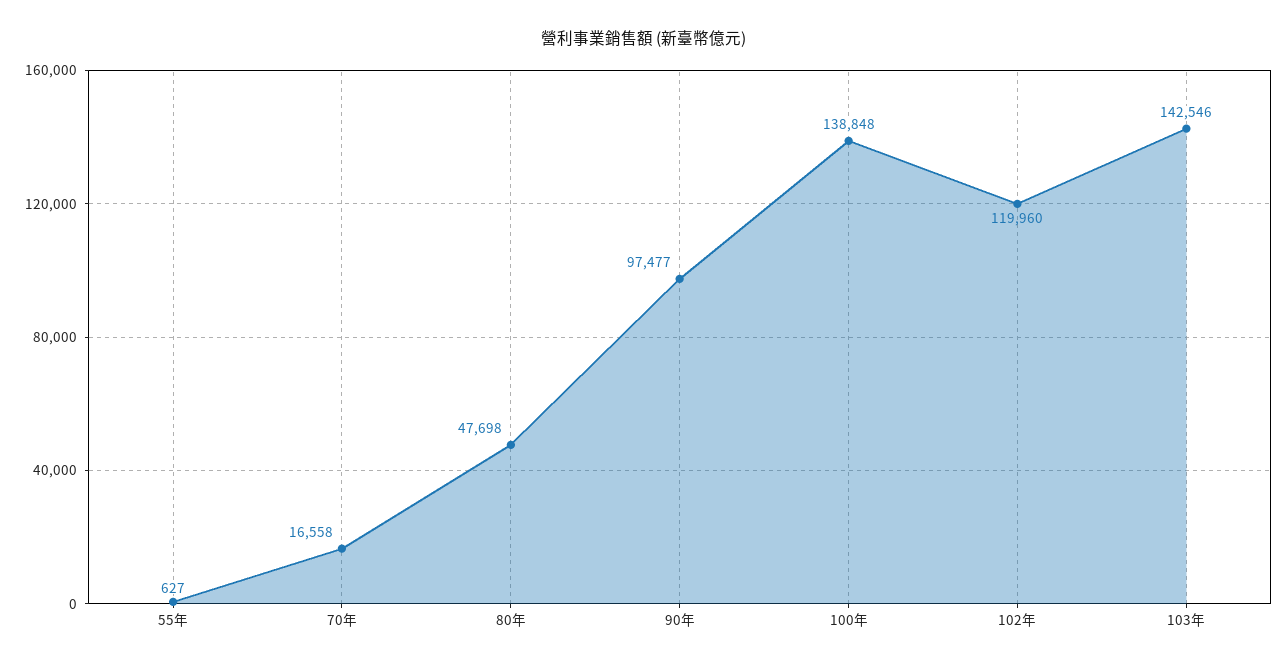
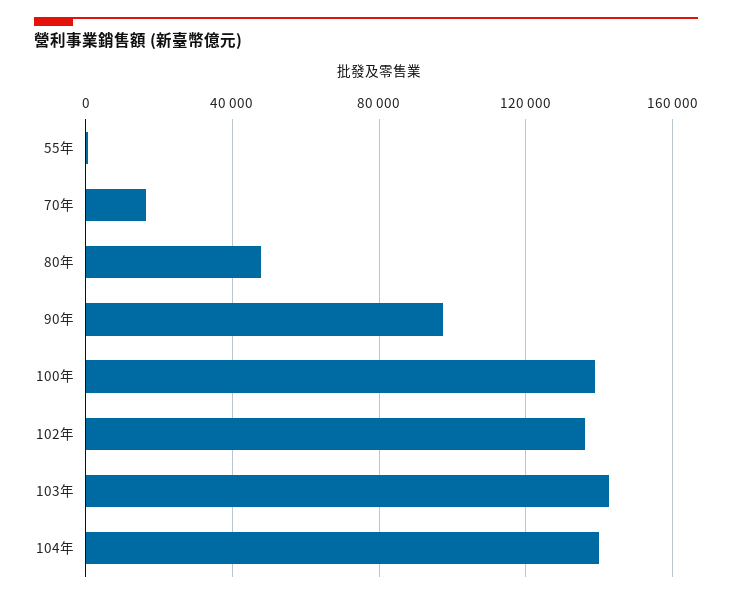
102年: 119960 -> 135000
104年: none -> 140000

